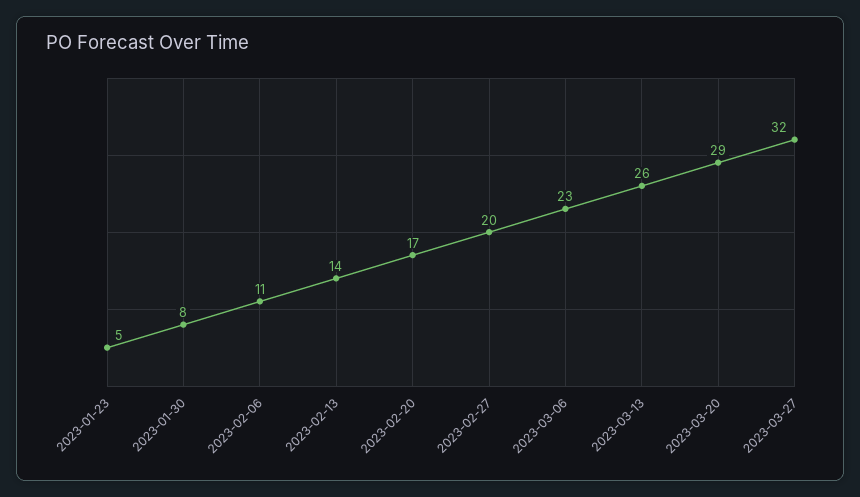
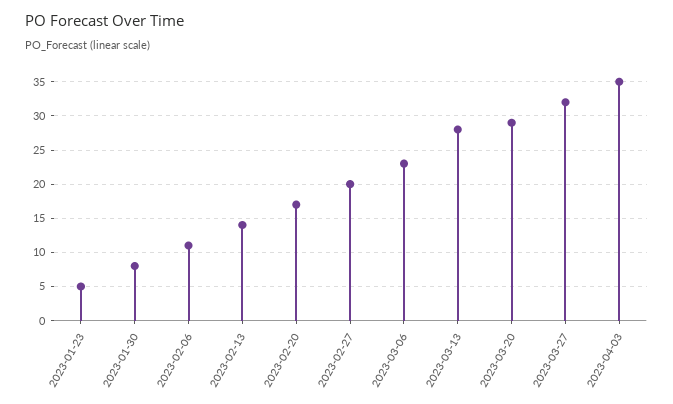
2023-03-13: 26 -> 28
2023-04-03: none -> 35

